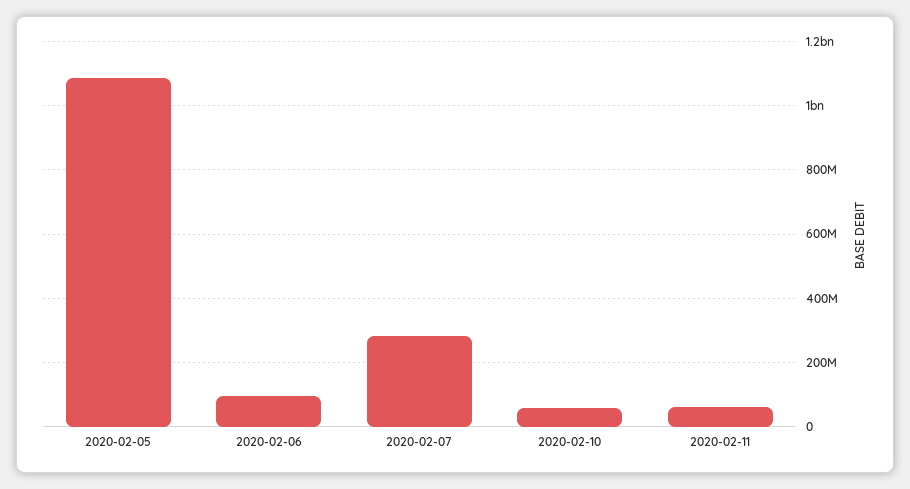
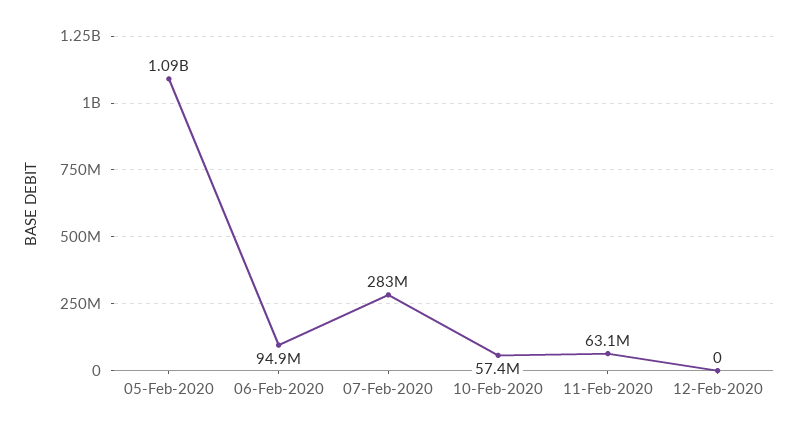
12-Feb-2020: none -> 0

